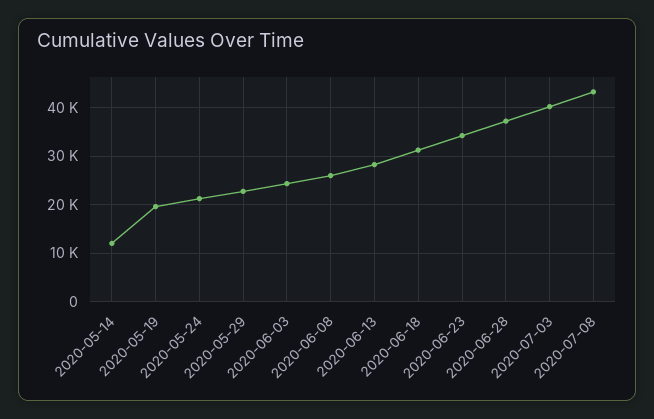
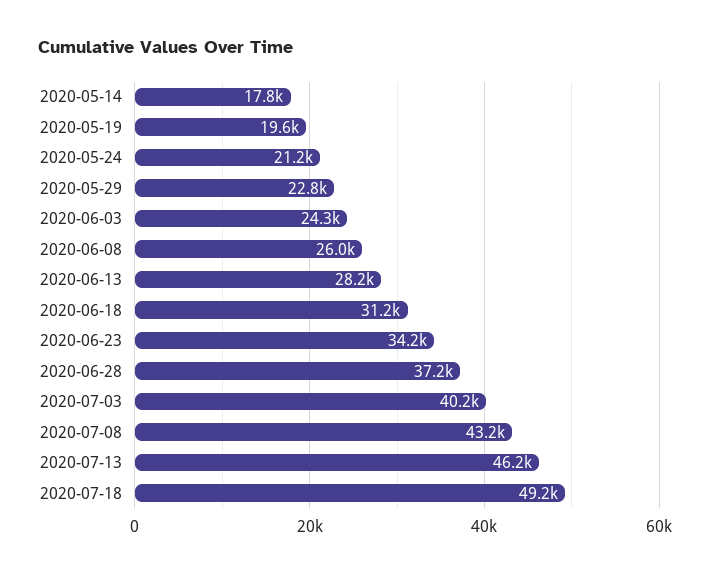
2020-05-14: 12000 -> 17800
2020-07-13: none -> 46200
2020-07-18: none -> 49200

